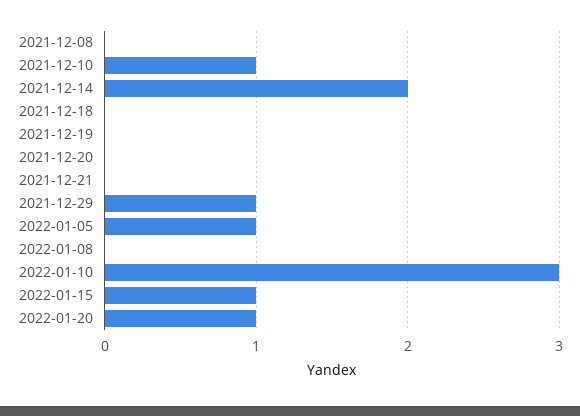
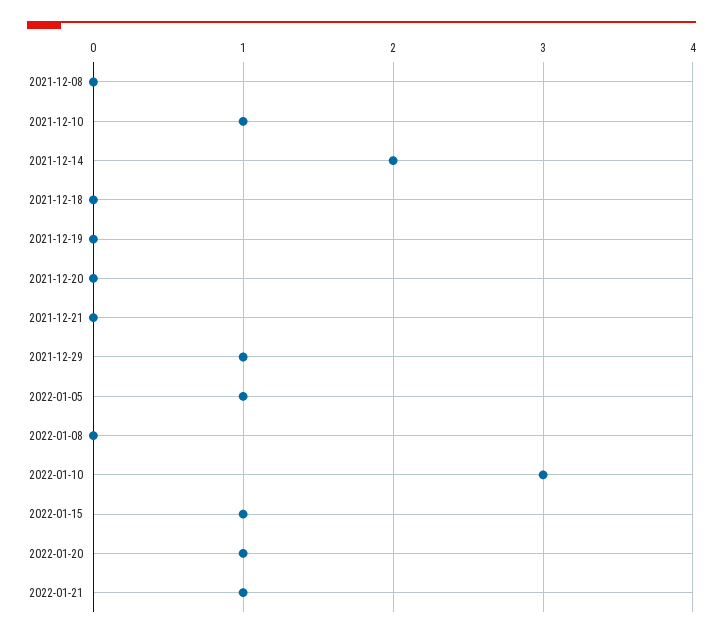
2022-01-21: none -> 1

